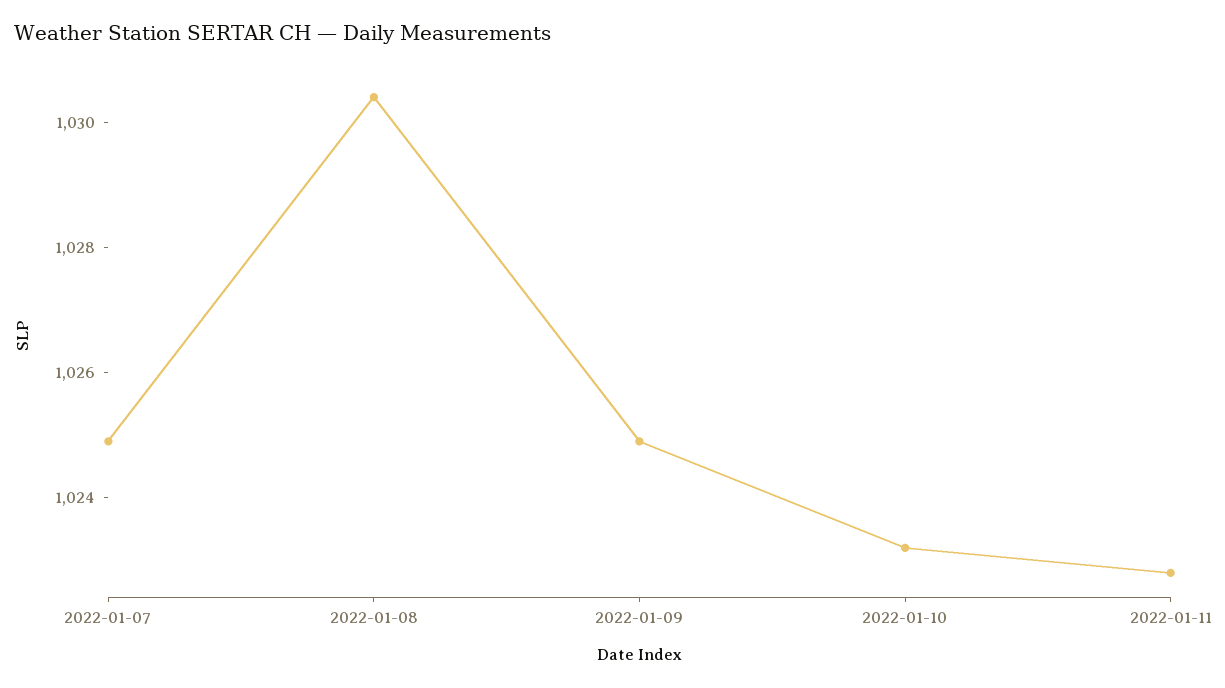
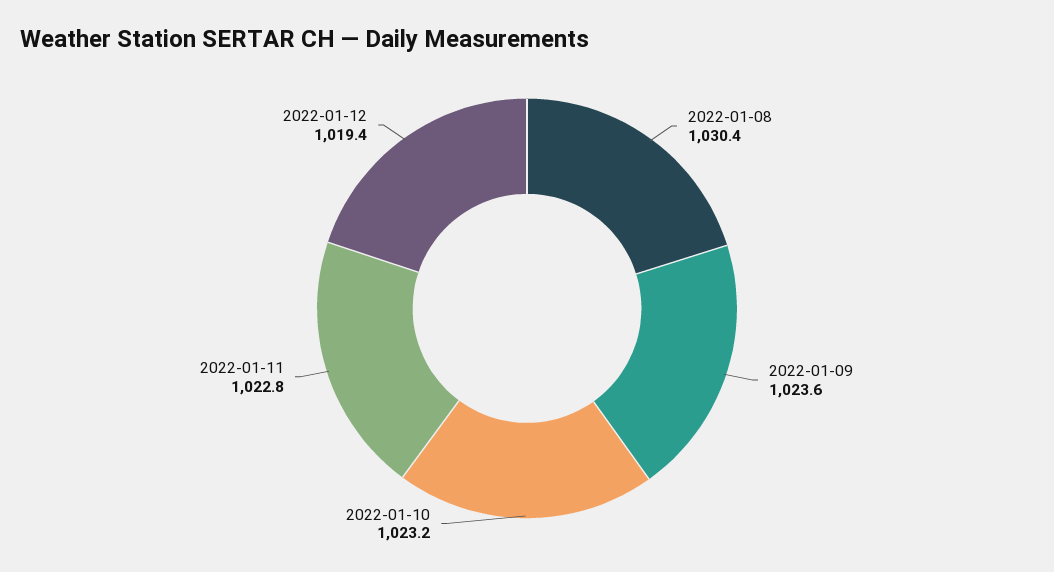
2022-01-07: 1025 -> none
2022-01-09: 1025 -> 1023.6
2022-01-12: none -> 1019.4

